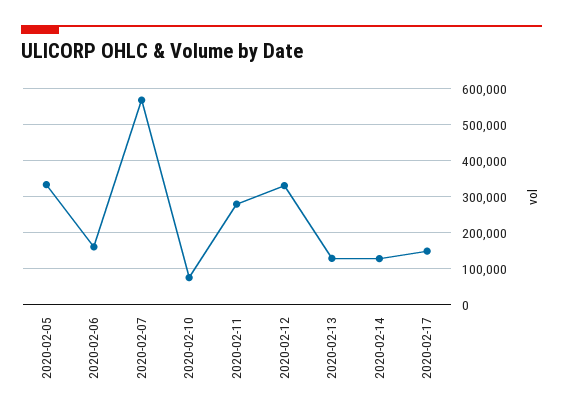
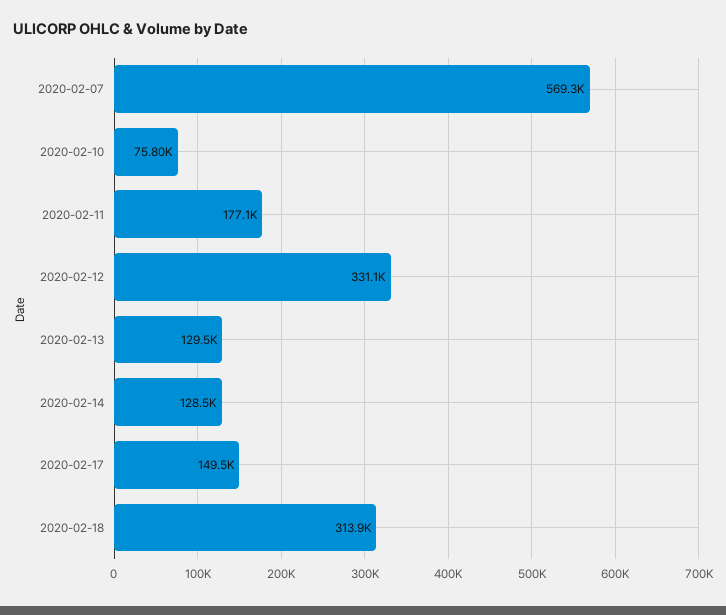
2020-02-05: 340000 -> none
2020-02-06: 160000 -> none
2020-02-11: 280000 -> 177100
2020-02-18: none -> 313900

